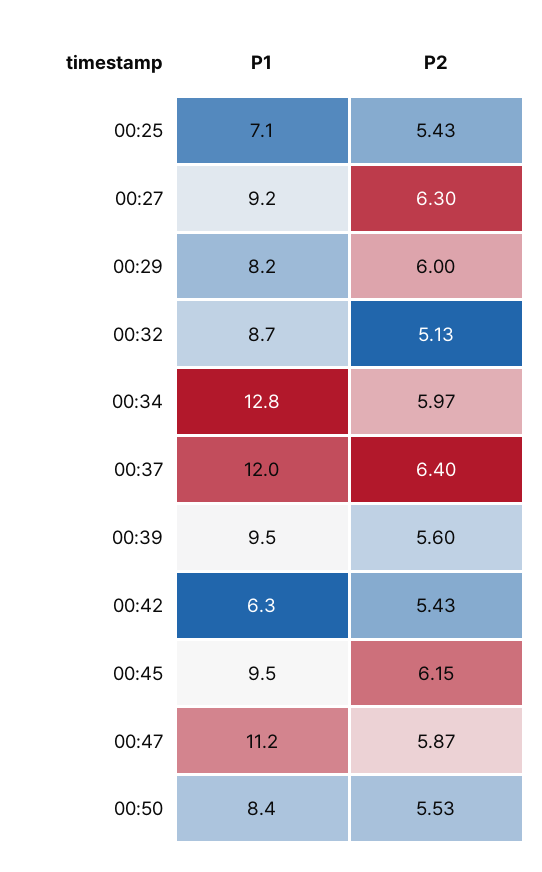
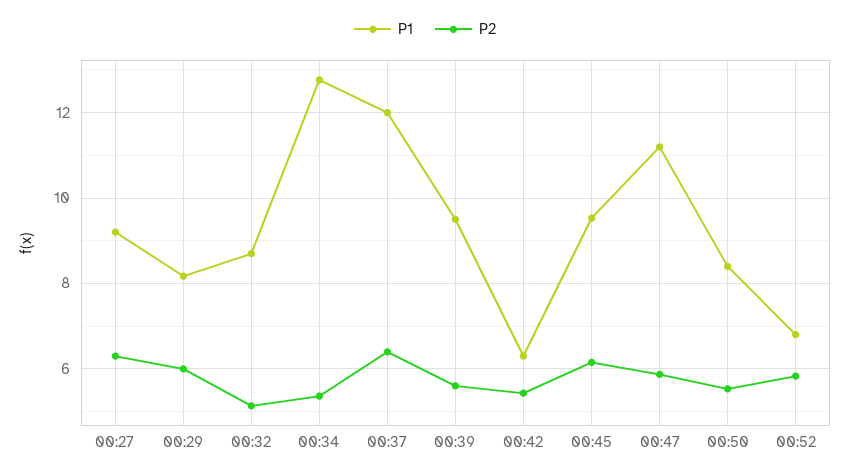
P1, 00:25: 7.1 -> none
P2, 00:25: 5.43 -> none
P2, 00:34: 5.97 -> 5.4
P1, 00:52: none -> 6.8
P2, 00:52: none -> 5.8

